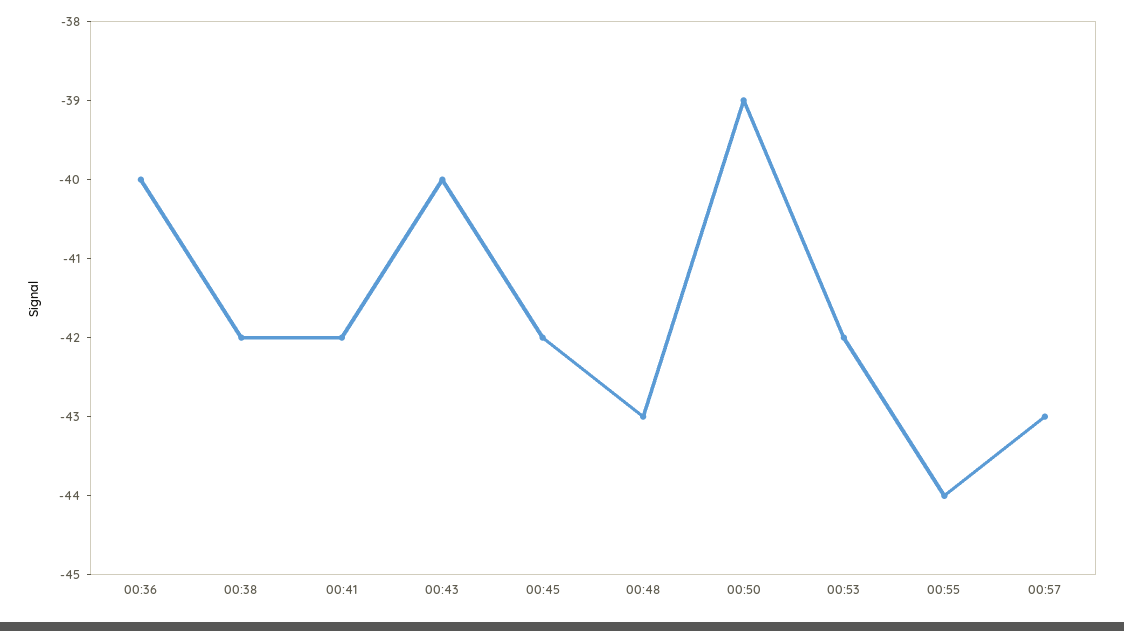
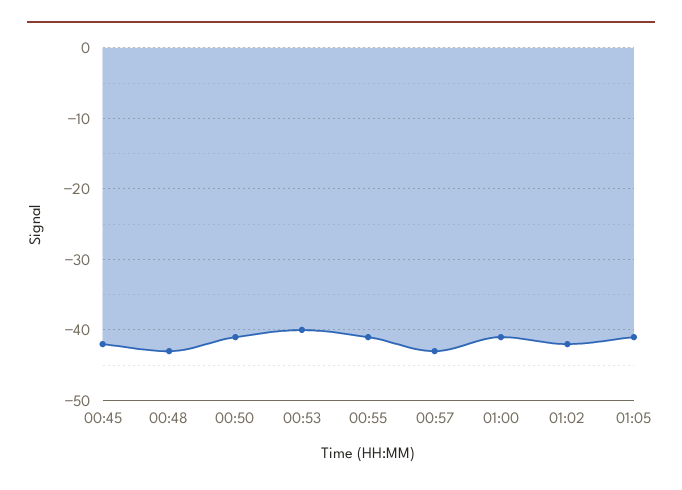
00:36: -40 -> none
00:38: -42 -> none
00:41: -42 -> none
00:43: -40 -> none
00:50: -39 -> -41
00:53: -42 -> -40
00:55: -44 -> -41
01:00: none -> -41
01:02: none -> -42
01:05: none -> -41

